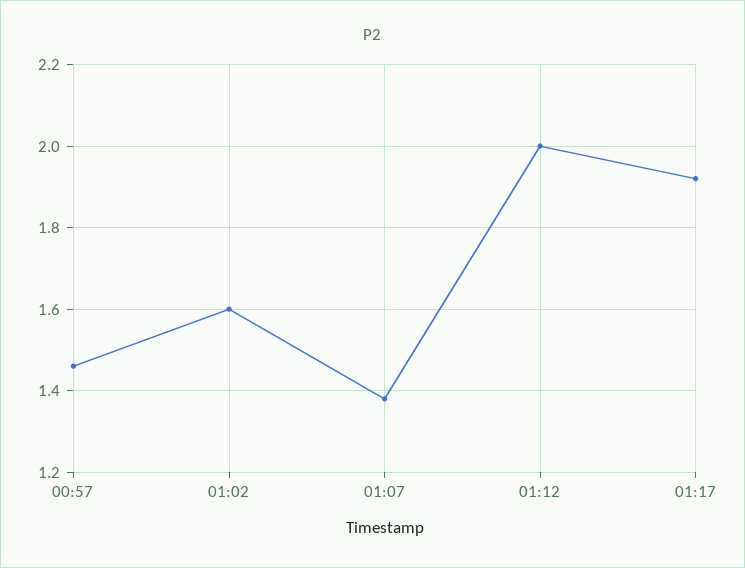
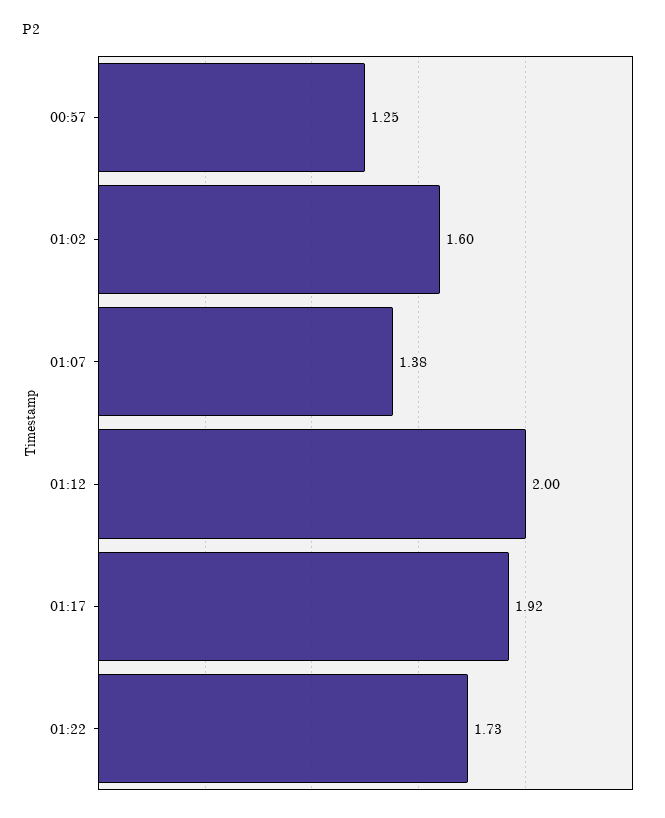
00:57: 1.45 -> 1.25
01:22: none -> 1.73

